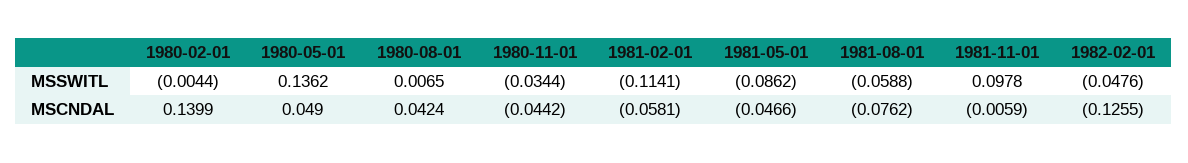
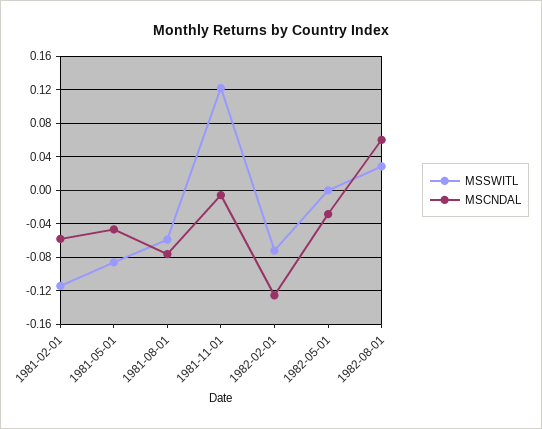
MSSWITL, 1980-02-01: -0.0044 -> none
MSSWITL, 1980-05-01: 0.1362 -> none
MSSWITL, 1980-08-01: 0.0065 -> none
MSSWITL, 1980-11-01: -0.0344 -> none
MSSWITL, 1981-11-01: 0.0978 -> 0.12
MSSWITL, 1982-02-01: -0.0476 -> -0.07
MSCNDAL, 1980-02-01: 0.1399 -> none
MSCNDAL, 1980-05-01: 0.049 -> none
MSCNDAL, 1980-08-01: 0.0424 -> none
MSCNDAL, 1980-11-01: -0.0442 -> none
MSSWITL, 1982-05-01: none -> 0
MSCNDAL, 1982-05-01: none -> -0.03
MSSWITL, 1982-08-01: none -> 0.03
MSCNDAL, 1982-08-01: none -> 0.06

